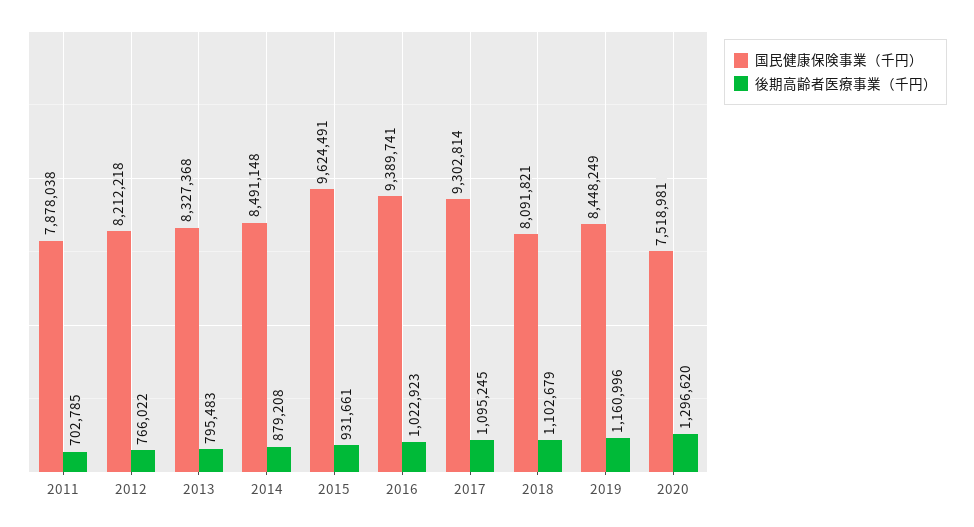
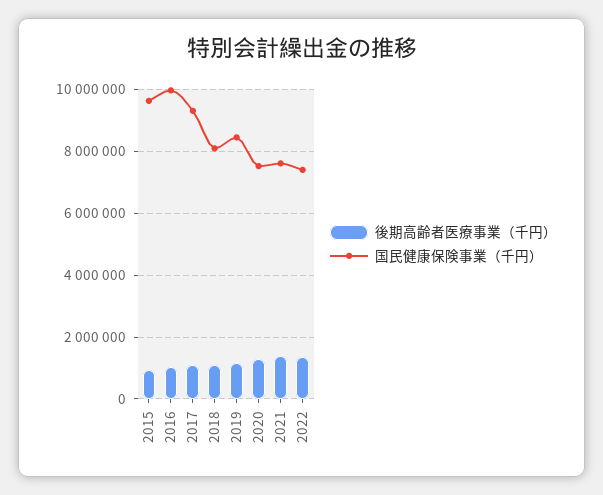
国民健康保険事業（千円）, 2011: 7878038 -> none
後期高齢者医療事業（千円）, 2011: 702785 -> none
国民健康保険事業（千円）, 2012: 8212218 -> none
後期高齢者医療事業（千円）, 2012: 766022 -> none
国民健康保険事業（千円）, 2013: 8327368 -> none
後期高齢者医療事業（千円）, 2013: 795483 -> none
国民健康保険事業（千円）, 2014: 8491148 -> none
後期高齢者医療事業（千円）, 2014: 879208 -> none
国民健康保険事業（千円）, 2016: 9389741 -> 10000000
後期高齢者医療事業（千円）, 2021: none -> 1400000
国民健康保険事業（千円）, 2021: none -> 7600000
後期高齢者医療事業（千円）, 2022: none -> 1400000
国民健康保険事業（千円）, 2022: none -> 7400000

